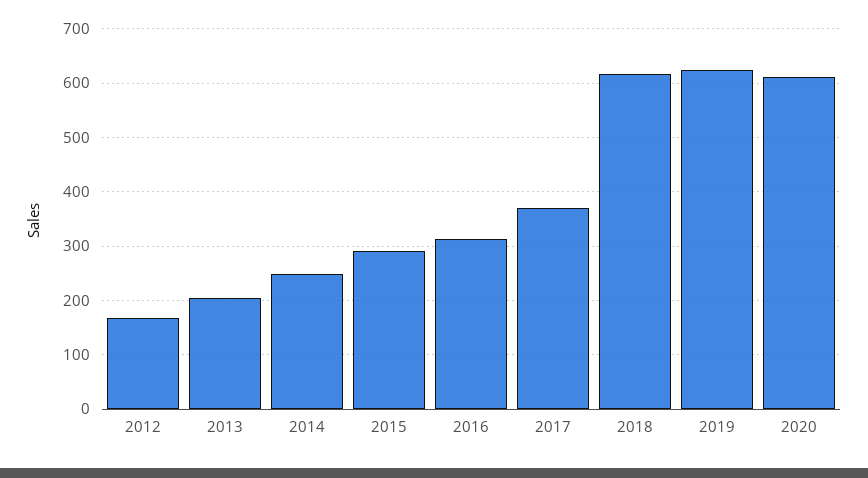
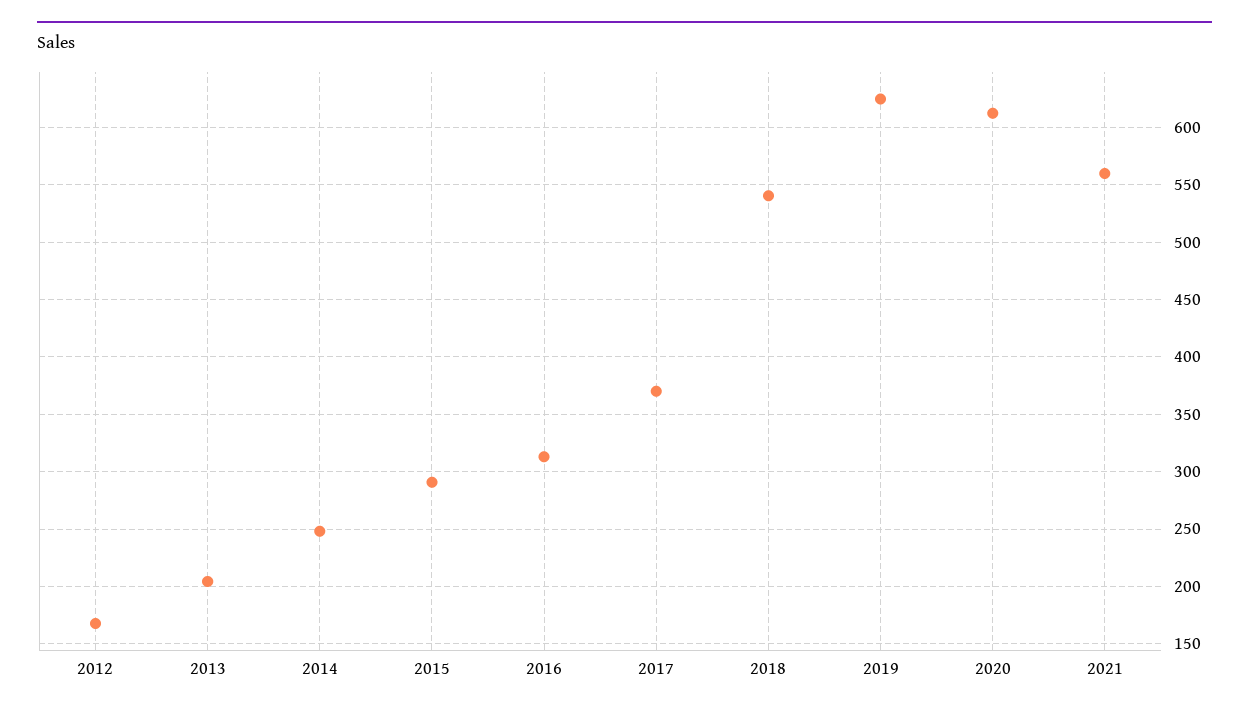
2018: 620 -> 540
2021: none -> 560

